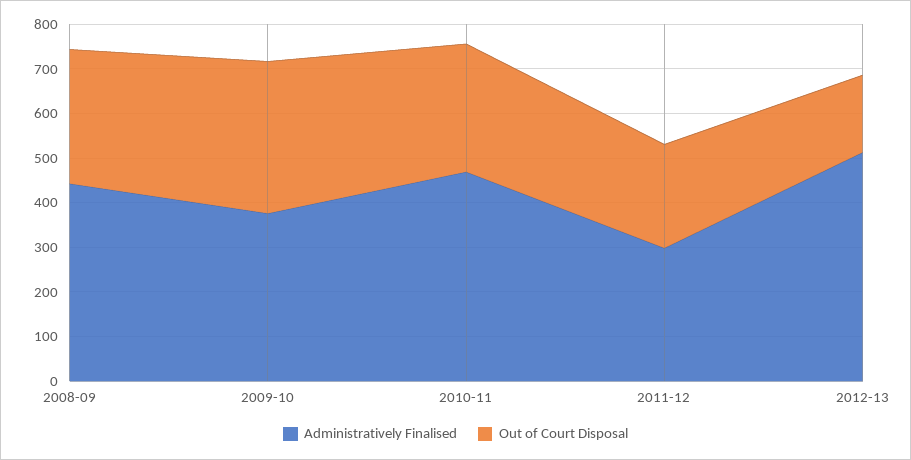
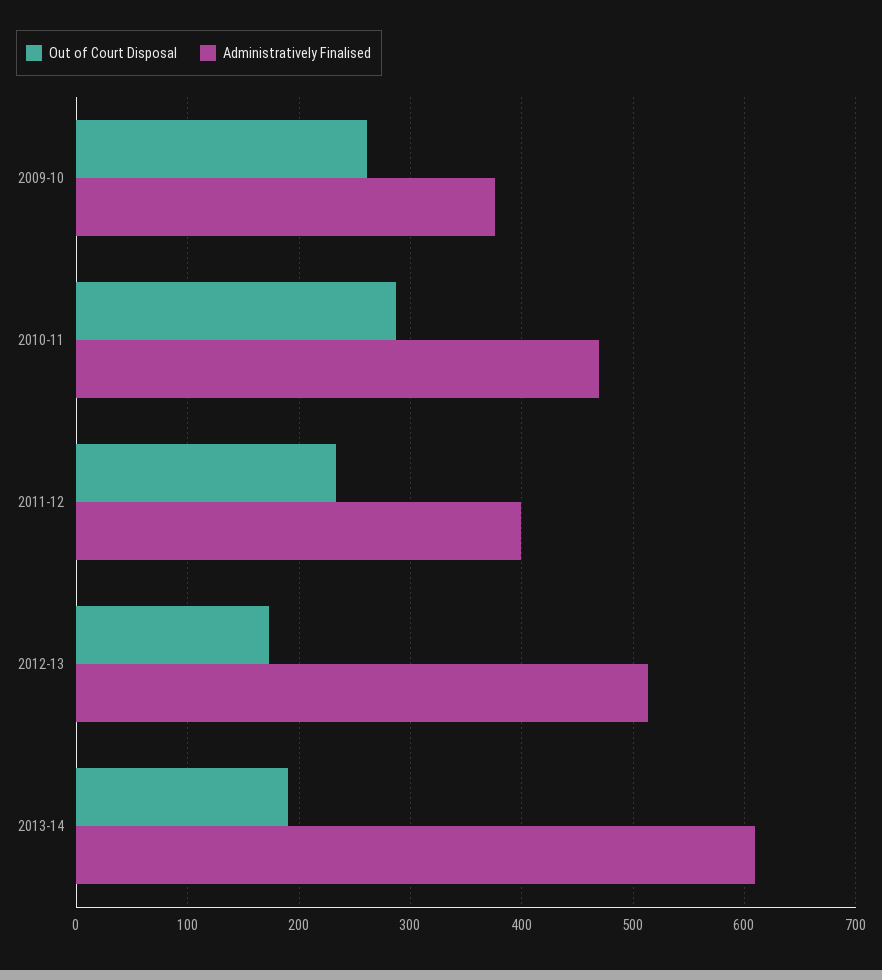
Administratively Finalised, 2008-09: 440 -> none
Out of Court Disposal, 2008-09: 300 -> none
Out of Court Disposal, 2009-10: 340 -> 260
Administratively Finalised, 2011-12: 300 -> 400
Out of Court Disposal, 2013-14: none -> 190
Administratively Finalised, 2013-14: none -> 610

